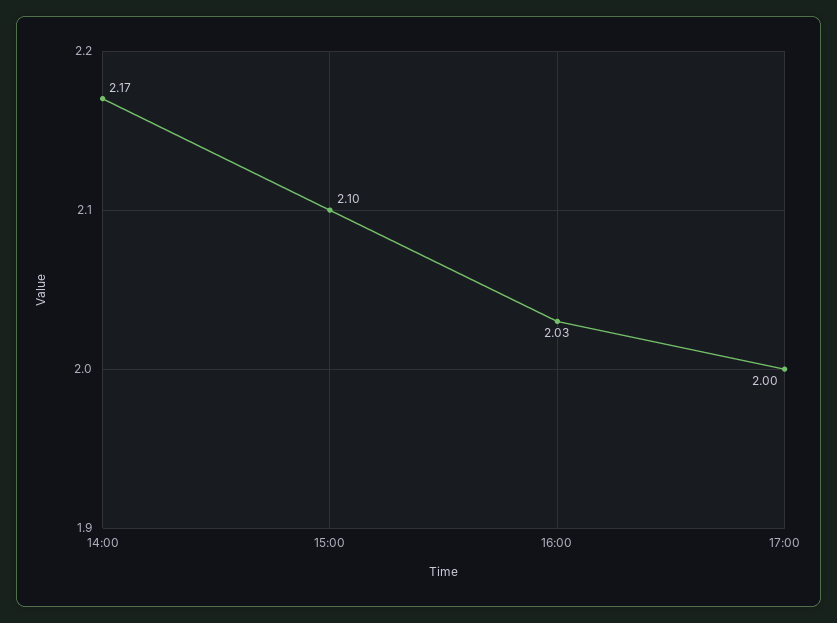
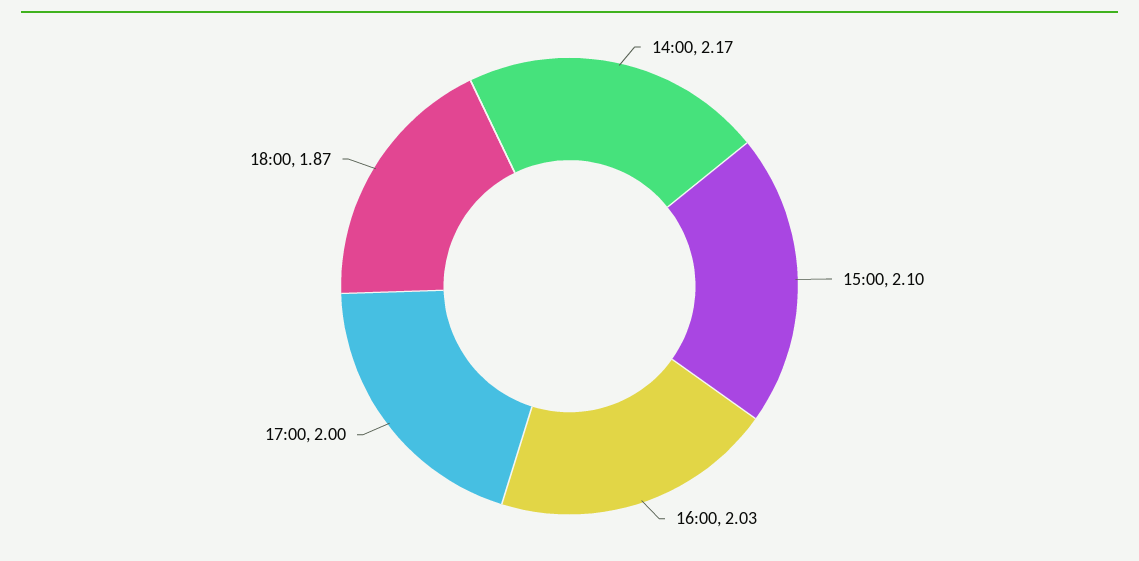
18:00: none -> 1.87

